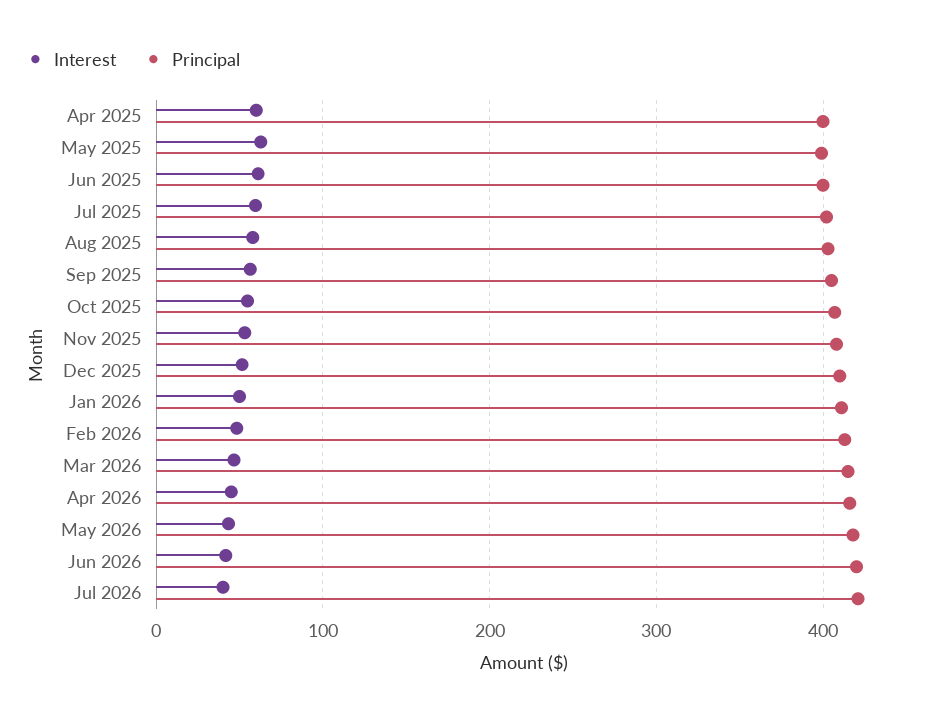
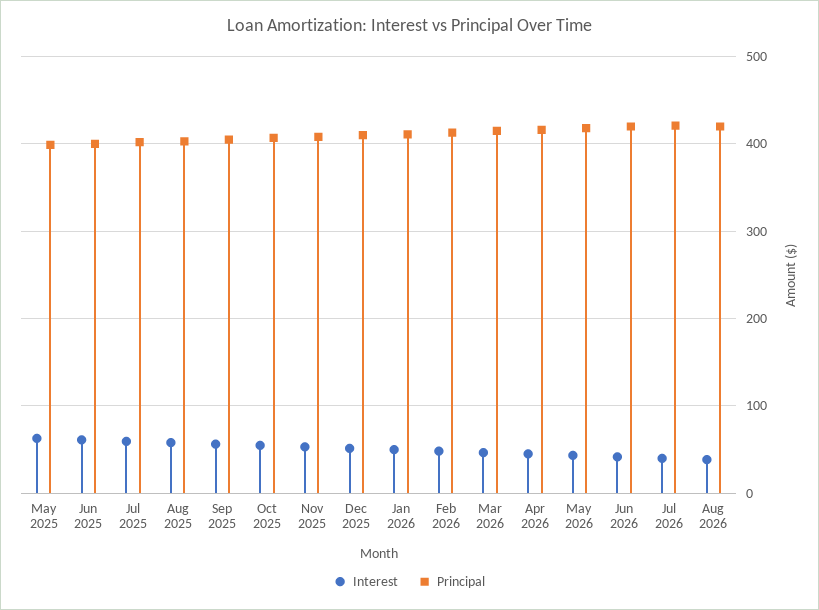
Interest, Apr 2025: 60 -> none
Principal, Apr 2025: 400 -> none
Interest, Aug 2026: none -> 40
Principal, Aug 2026: none -> 420

